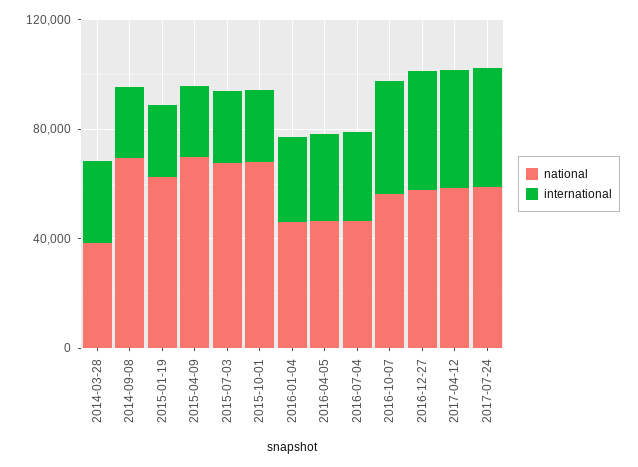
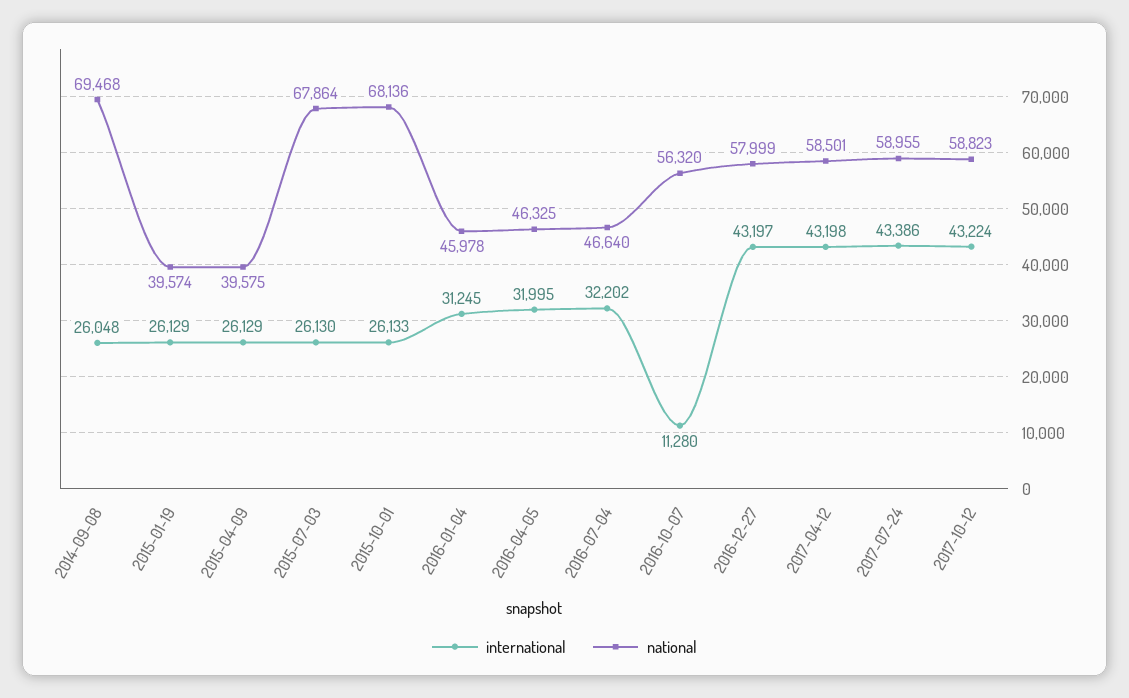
national, 2014-03-28: 40000 -> none
international, 2014-03-28: 30000 -> none
national, 2015-01-19: 60000 -> 39574
national, 2015-04-09: 70000 -> 39575
international, 2016-10-07: 40000 -> 11280
international, 2017-10-12: none -> 43224
national, 2017-10-12: none -> 58823

